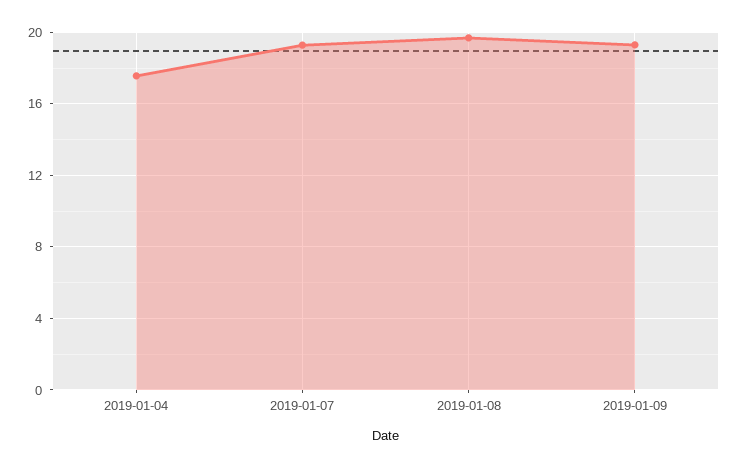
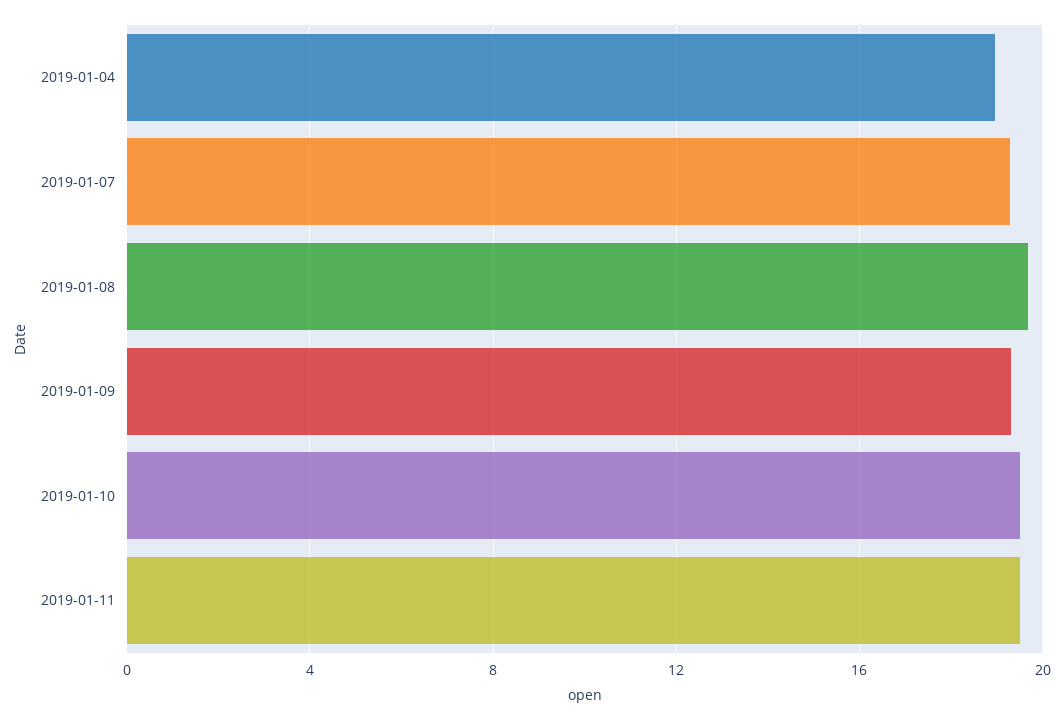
2019-01-04: 17.5 -> 19
2019-01-10: none -> 19.5
2019-01-11: none -> 19.5

